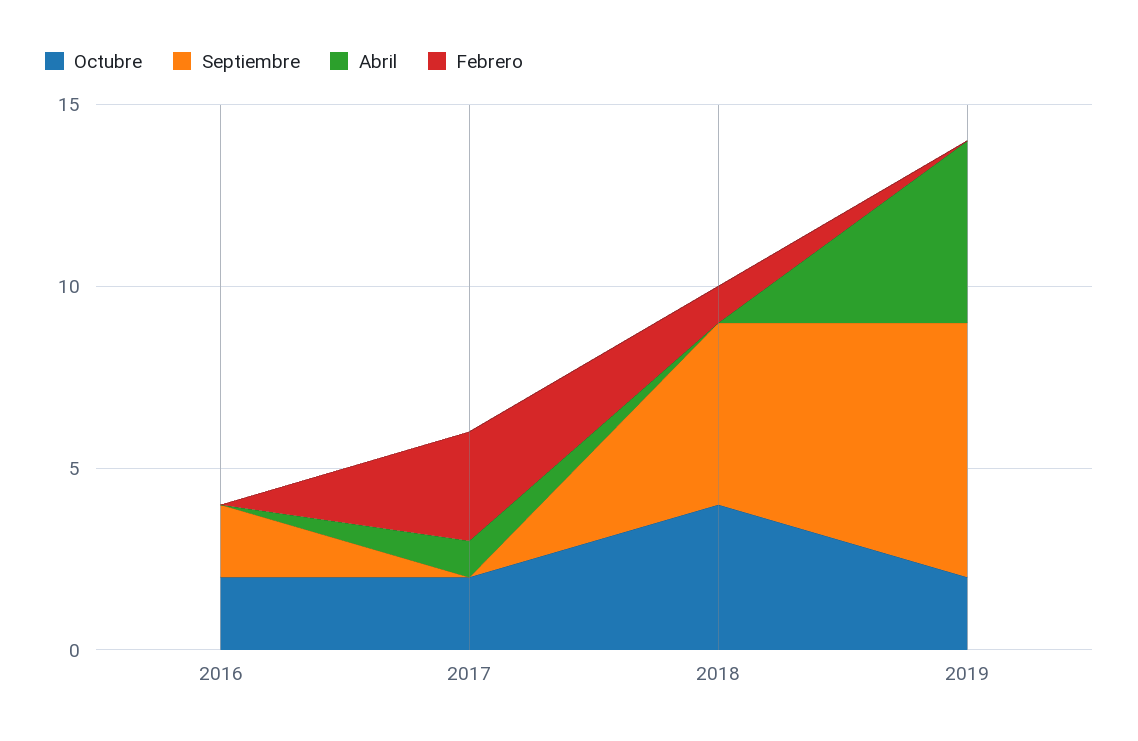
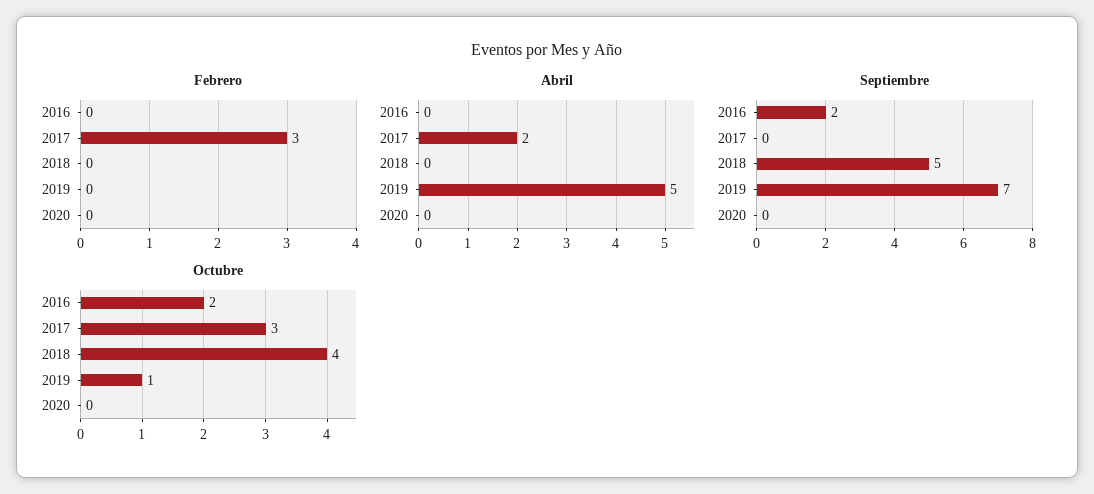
Octubre, 2017: 2 -> 3
Abril, 2017: 1 -> 2
Febrero, 2018: 1 -> 0
Octubre, 2019: 2 -> 1
Febrero, 2020: none -> 0
Abril, 2020: none -> 0
Septiembre, 2020: none -> 0
Octubre, 2020: none -> 0

